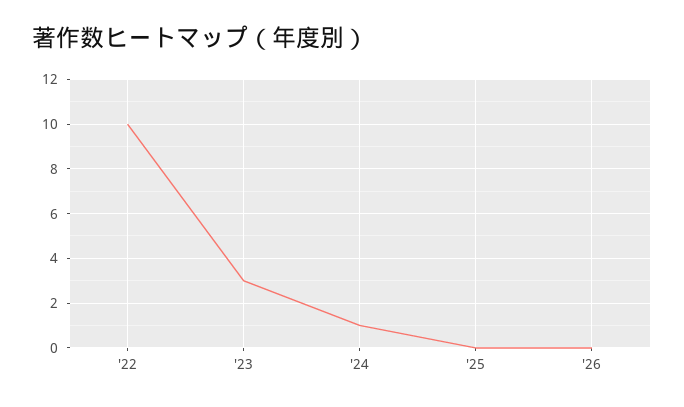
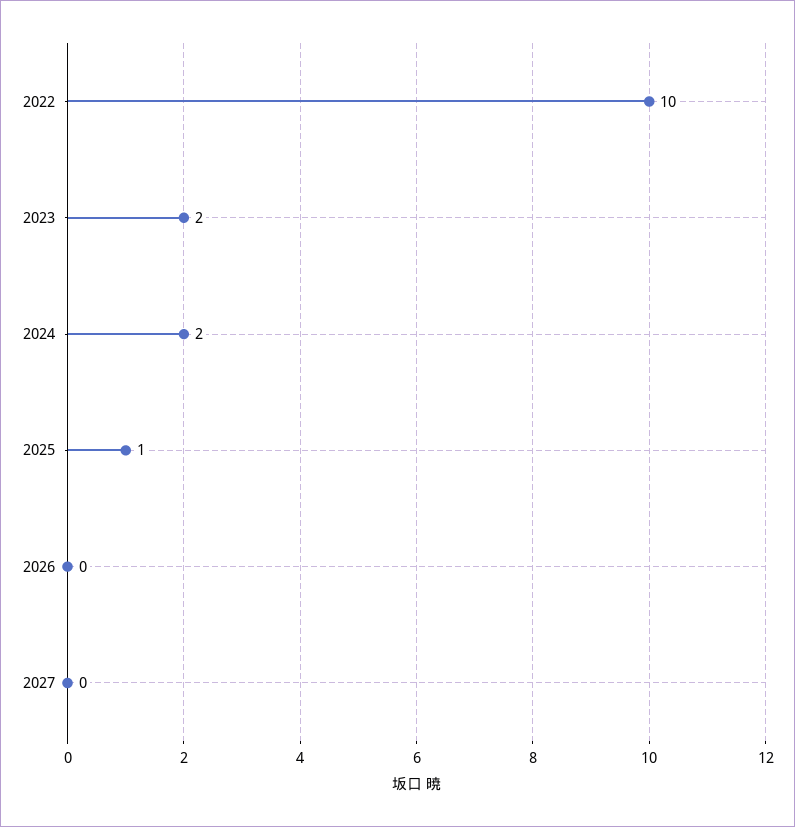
'23: 3 -> 2
'24: 1 -> 2
'25: 0 -> 1
2027: none -> 0

